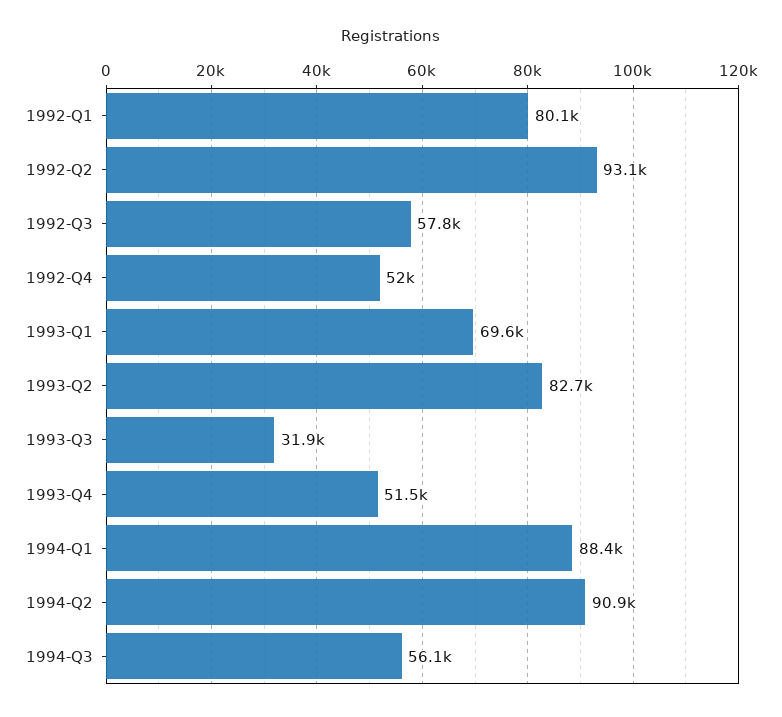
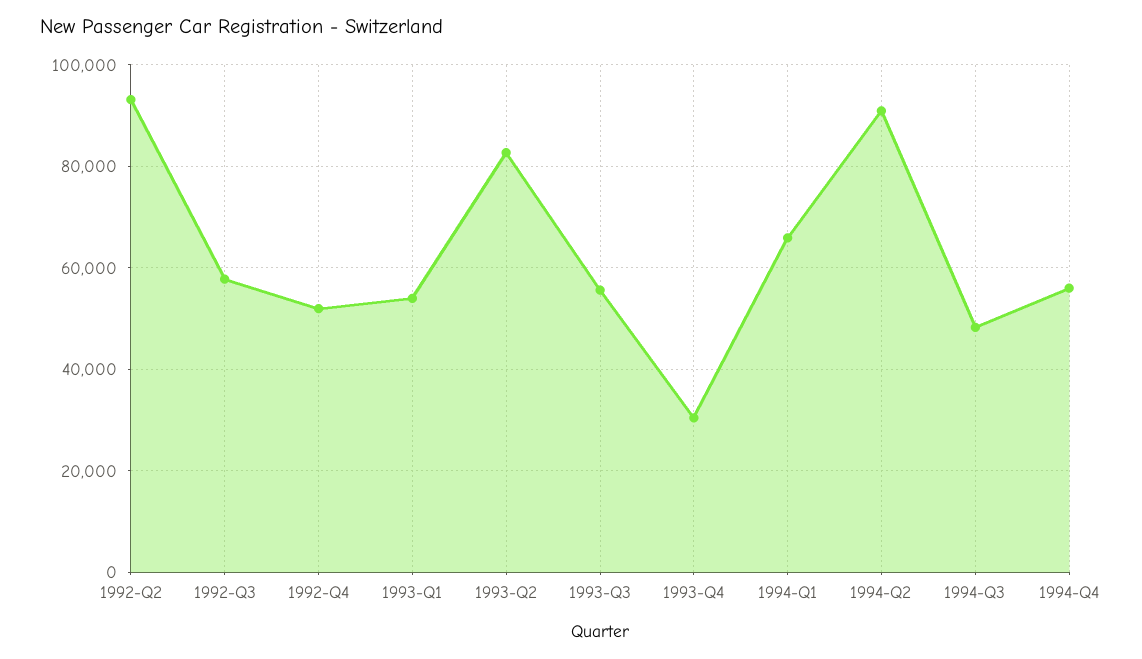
1992-Q1: 80100 -> none
1993-Q1: 69600 -> 54000
1993-Q3: 31900 -> 56000
1993-Q4: 51500 -> 30000
1994-Q1: 88400 -> 66000
1994-Q3: 56100 -> 48000
1994-Q4: none -> 56000

